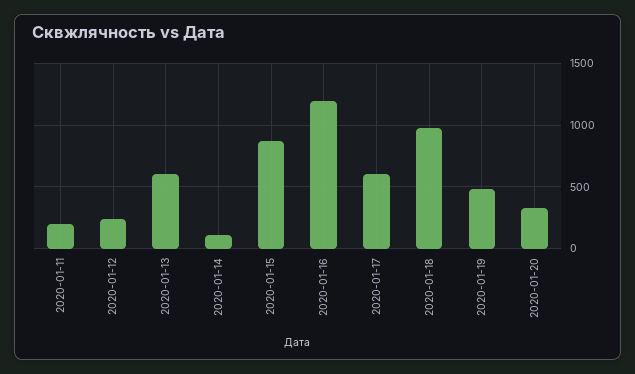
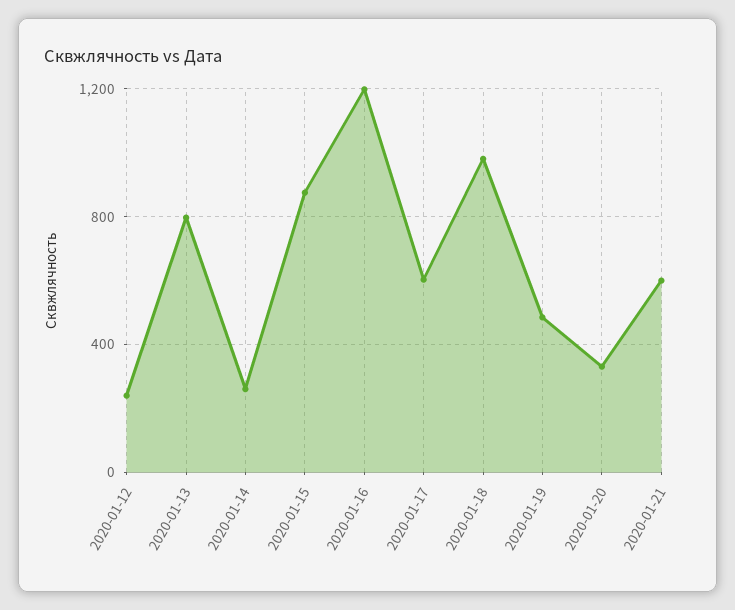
2020-01-11: 200 -> none
2020-01-13: 600 -> 800
2020-01-14: 100 -> 250
2020-01-21: none -> 600

